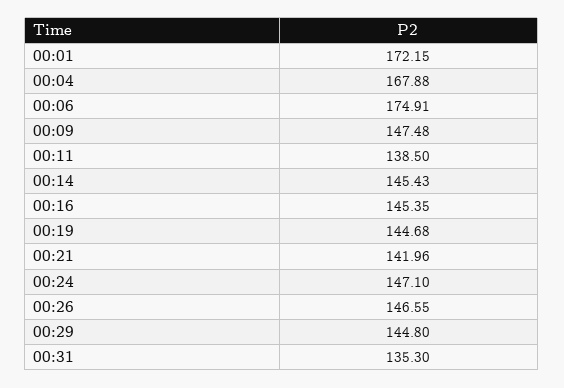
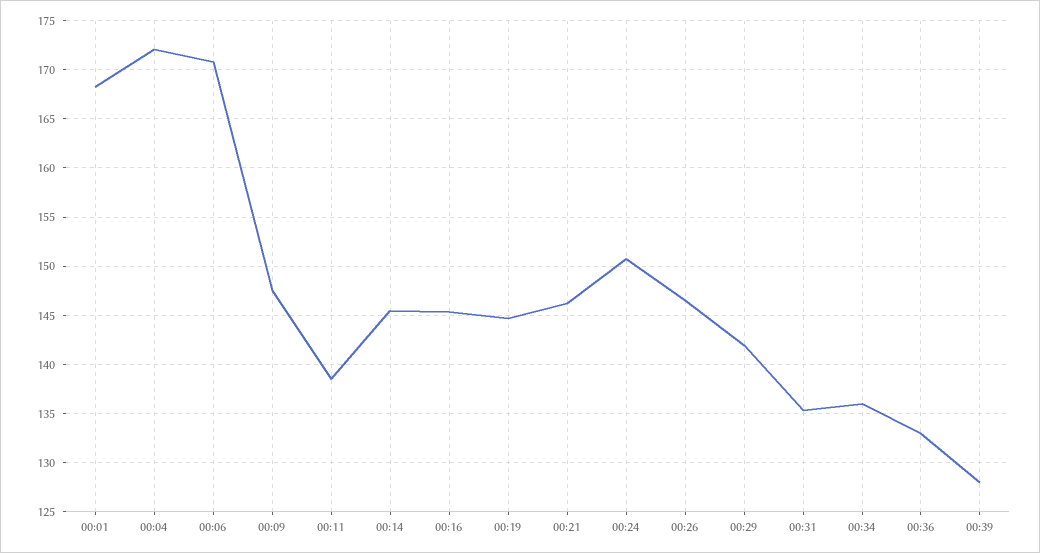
00:01: 172.15 -> 168
00:04: 167.88 -> 172
00:06: 174.91 -> 171
00:21: 141.96 -> 146
00:24: 147.1 -> 151
00:29: 144.8 -> 142
00:34: none -> 136
00:36: none -> 133
00:39: none -> 128

